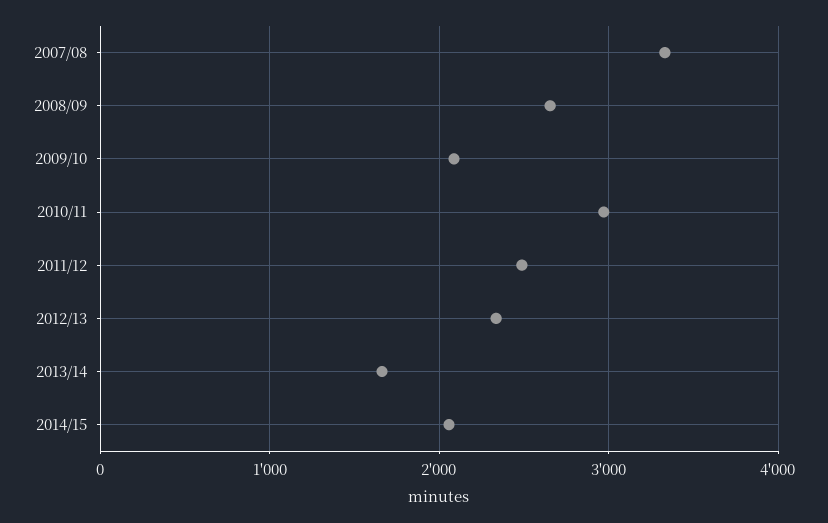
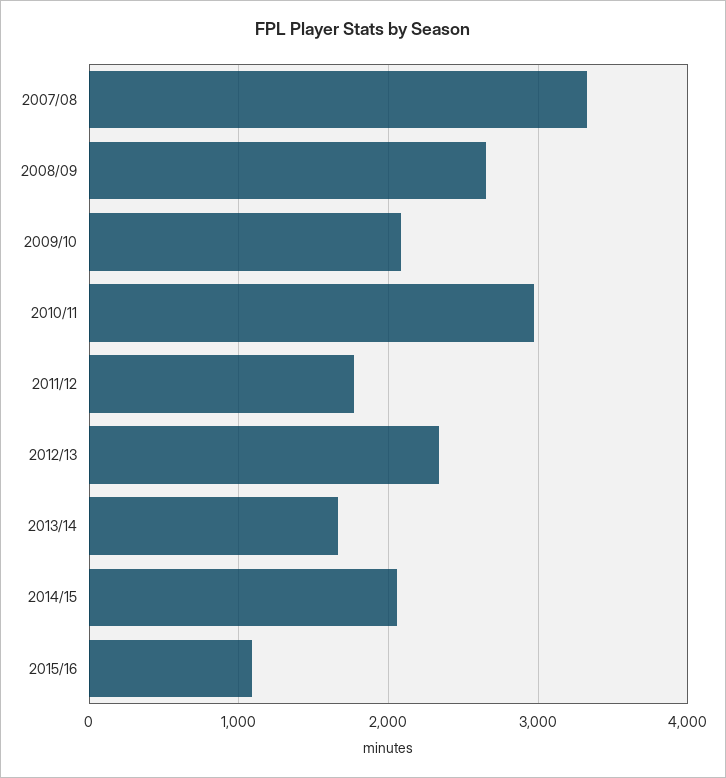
2011/12: 2500 -> 1800
2015/16: none -> 1100

